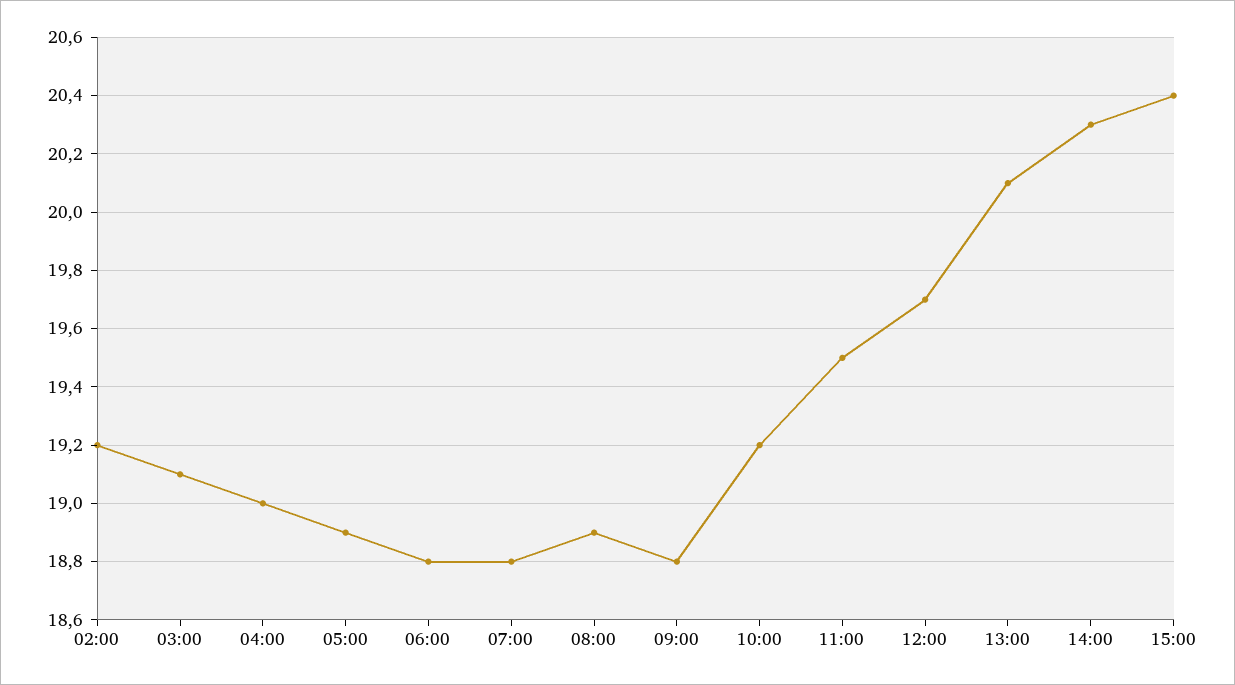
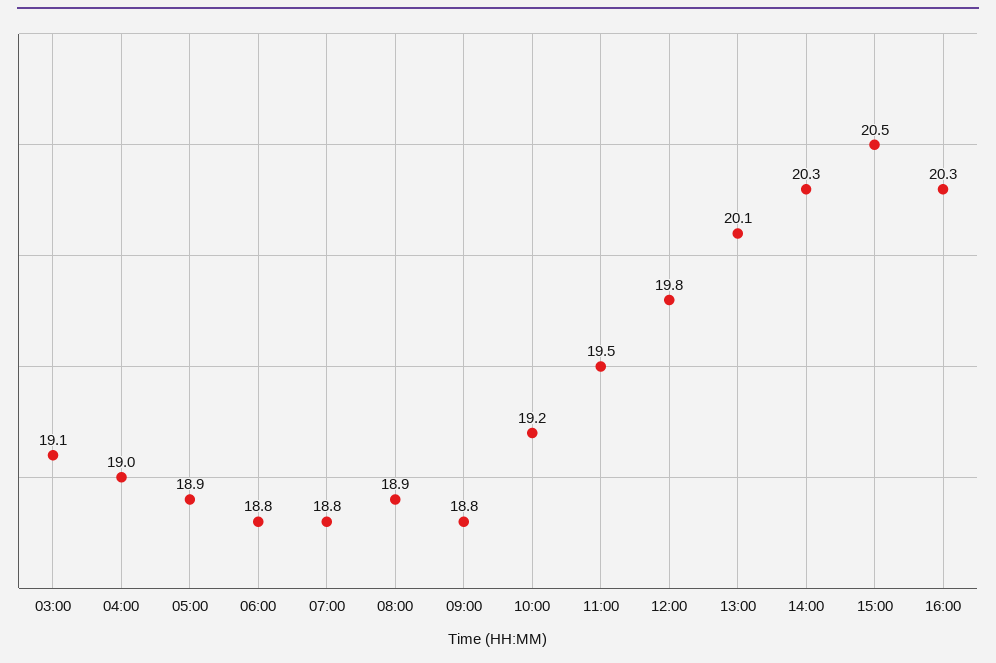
02:00: 19.2 -> none
12:00: 19.7 -> 19.8
15:00: 20.4 -> 20.5
16:00: none -> 20.3

